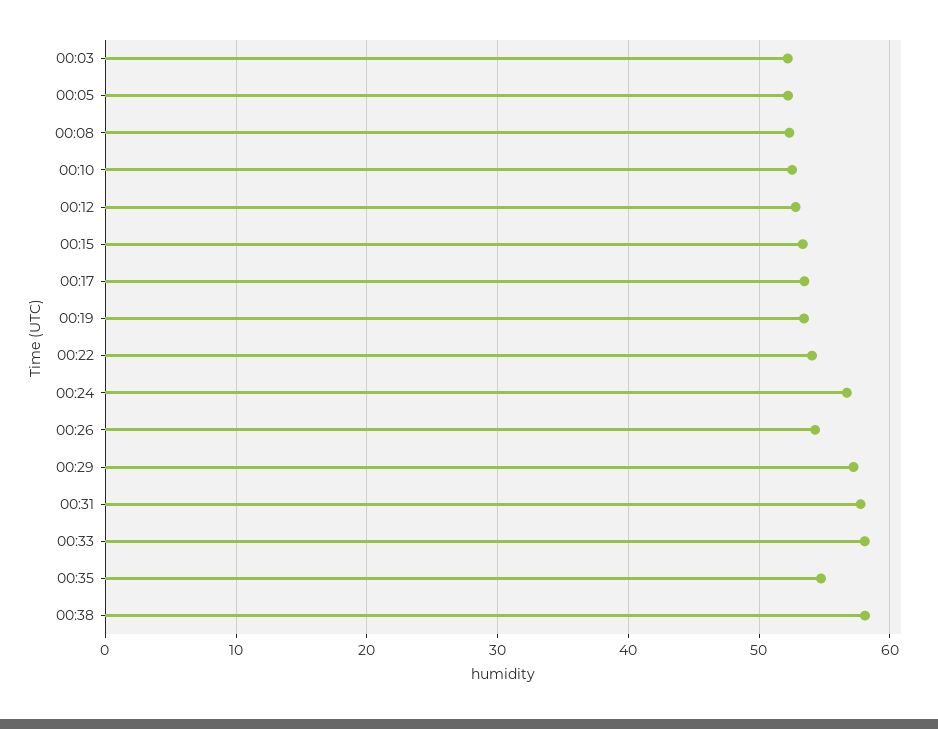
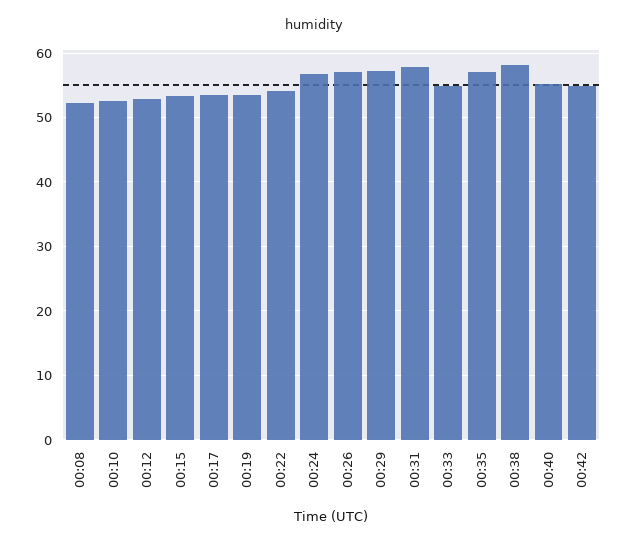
00:03: 52 -> none
00:05: 52 -> none
00:26: 54 -> 57
00:33: 58 -> 55
00:35: 55 -> 57
00:40: none -> 55
00:42: none -> 55

